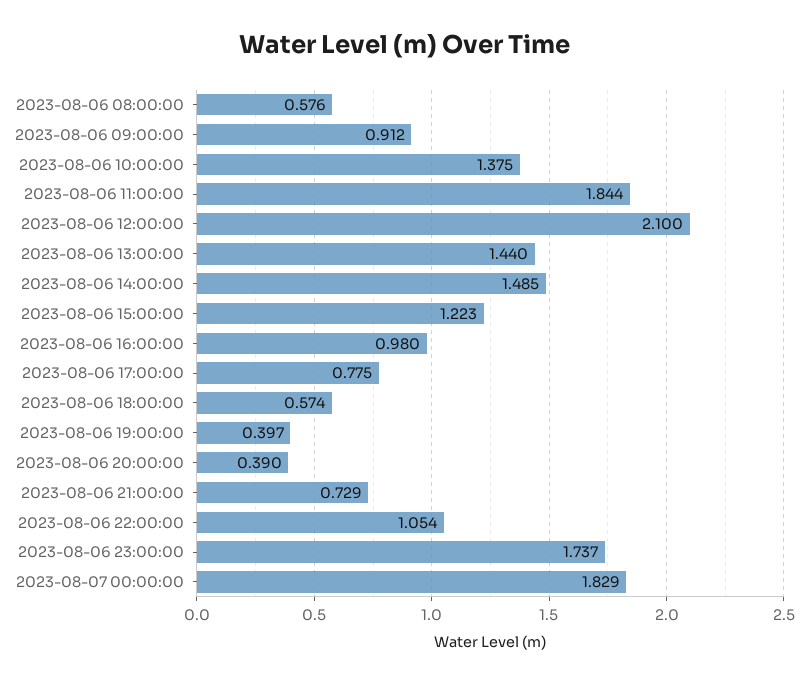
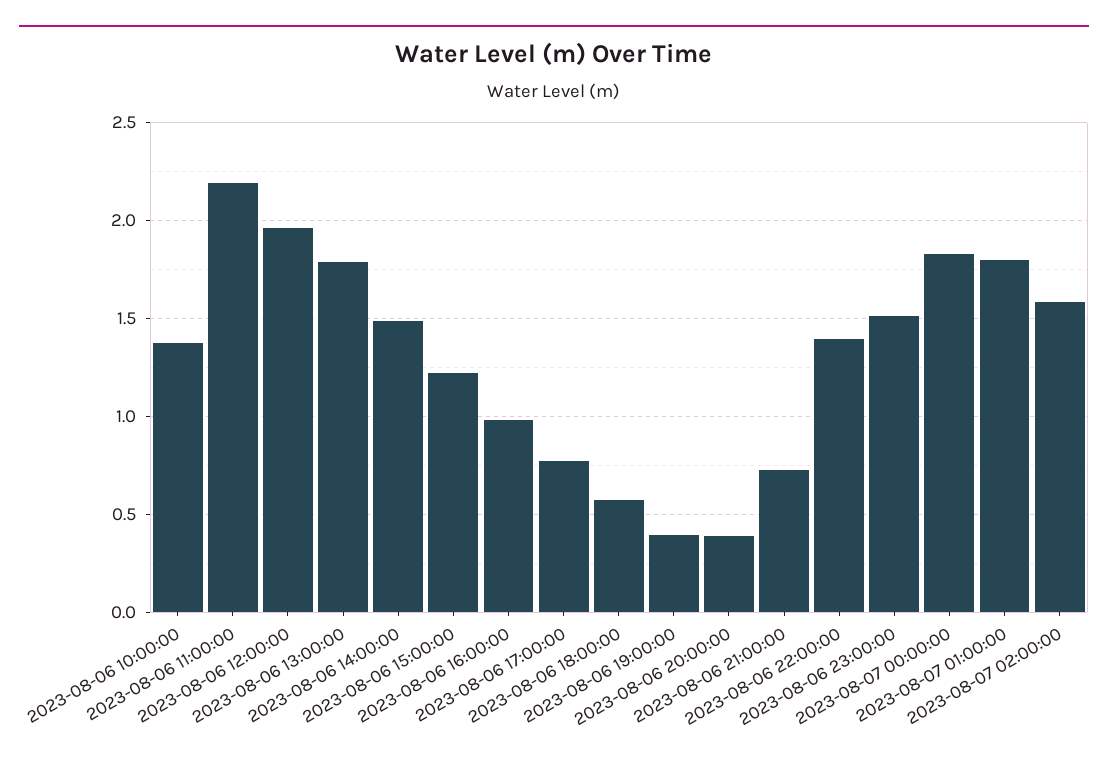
2023-08-06 08:00:00: 0.576 -> none
2023-08-06 09:00:00: 0.912 -> none
2023-08-06 11:00:00: 1.844 -> 2.2
2023-08-06 12:00:00: 2.1 -> 1.95
2023-08-06 13:00:00: 1.44 -> 1.8
2023-08-06 22:00:00: 1.054 -> 1.4
2023-08-06 23:00:00: 1.737 -> 1.5
2023-08-07 01:00:00: none -> 1.8
2023-08-07 02:00:00: none -> 1.6

